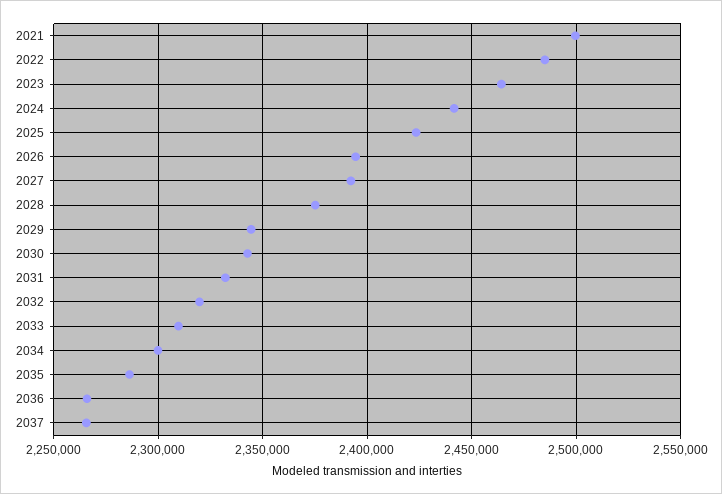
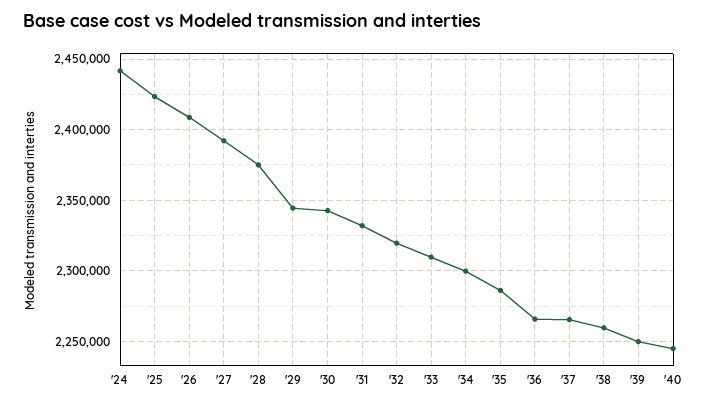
2021: 2500000 -> none
2022: 2485000 -> none
2023: 2465000 -> none
2026: 2395000 -> 2410000
'38: none -> 2260000
'39: none -> 2250000
'40: none -> 2245000

